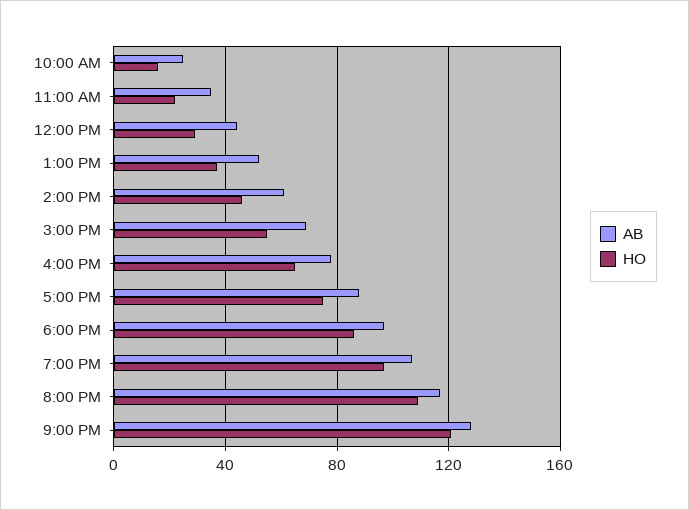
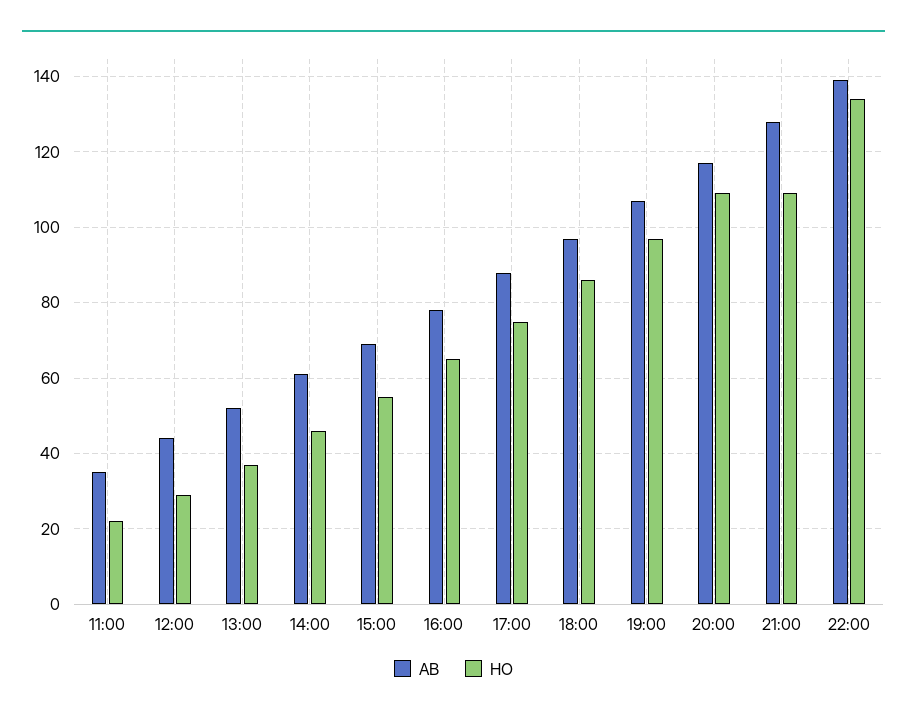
AB, 10:00 AM: 25 -> none
HO, 10:00 AM: 15 -> none
HO, 9:00 PM: 120 -> 110
AB, 22:00: none -> 140
HO, 22:00: none -> 135

